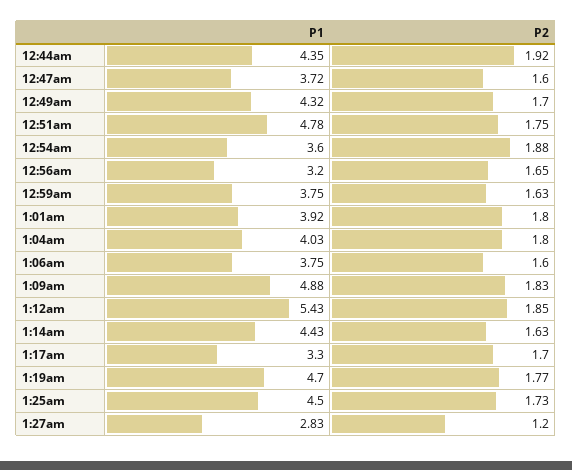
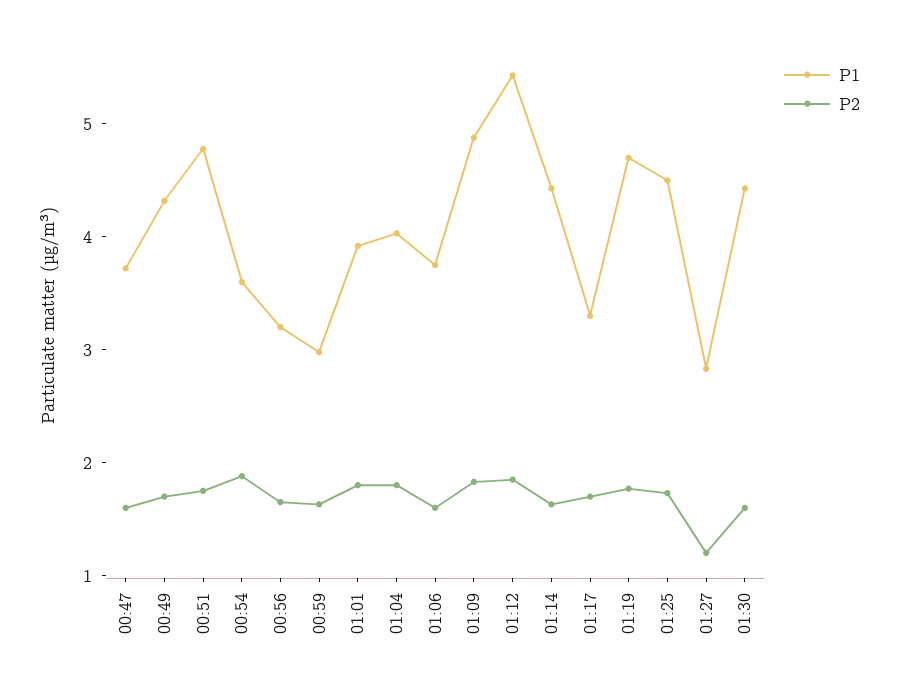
P1, 12:44am: 4.35 -> none
P2, 12:44am: 1.92 -> none
P1, 12:59am: 3.75 -> 3
P1, 01:30: none -> 4.4
P2, 01:30: none -> 1.6

